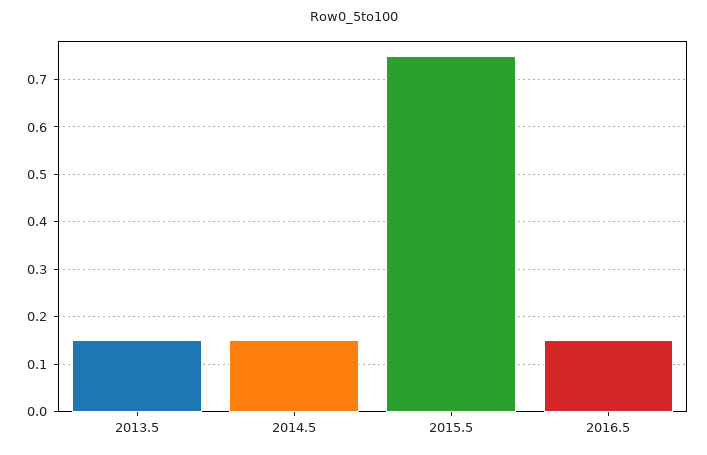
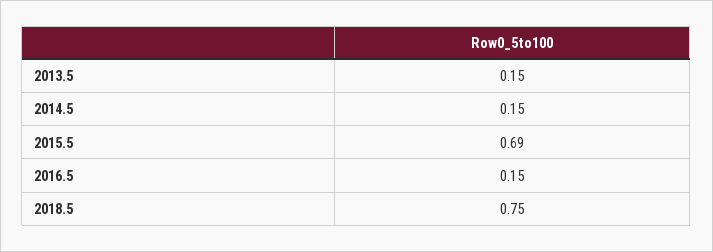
2015.5: 0.75 -> 0.69
2018.5: none -> 0.75

